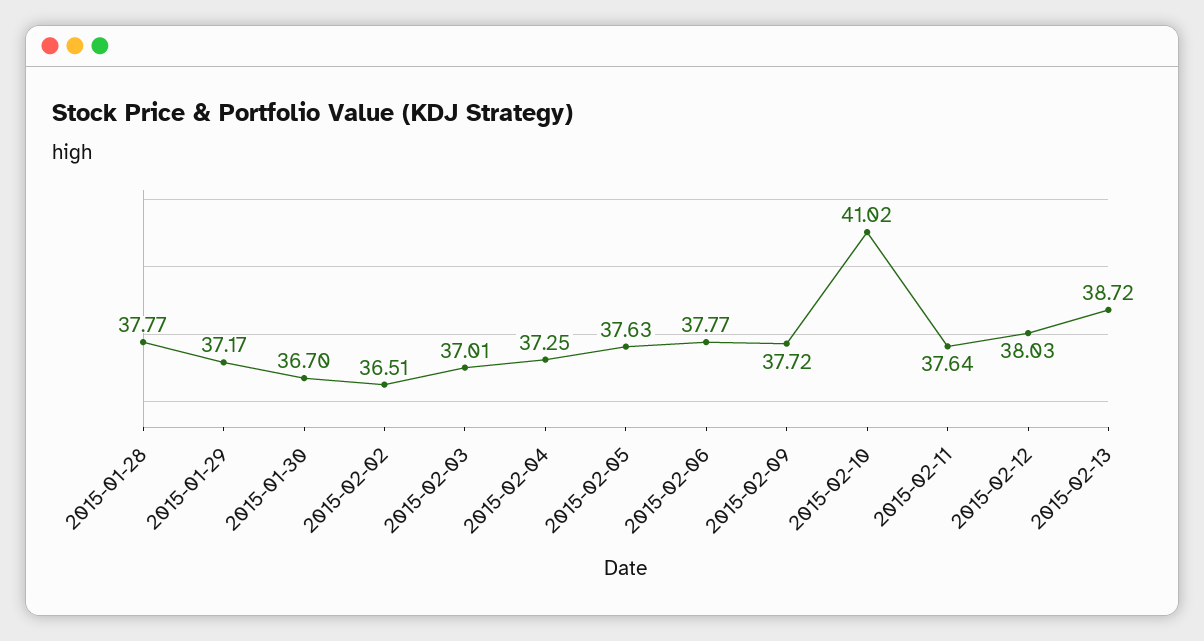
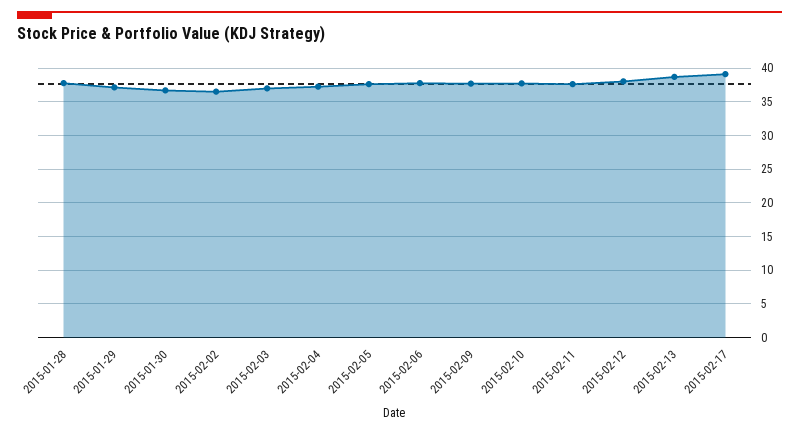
2015-02-10: 41.02 -> 38
2015-02-17: none -> 39

